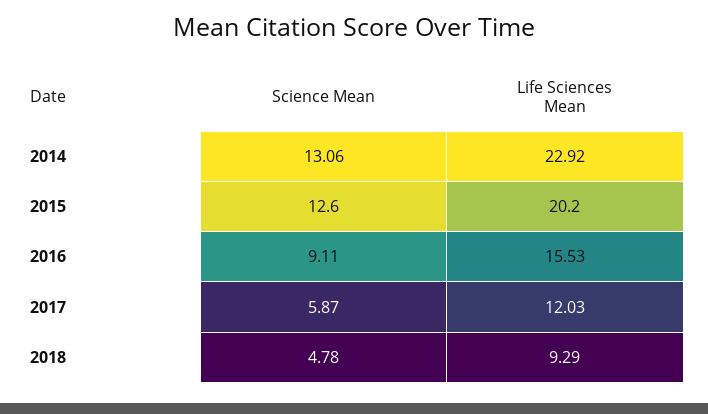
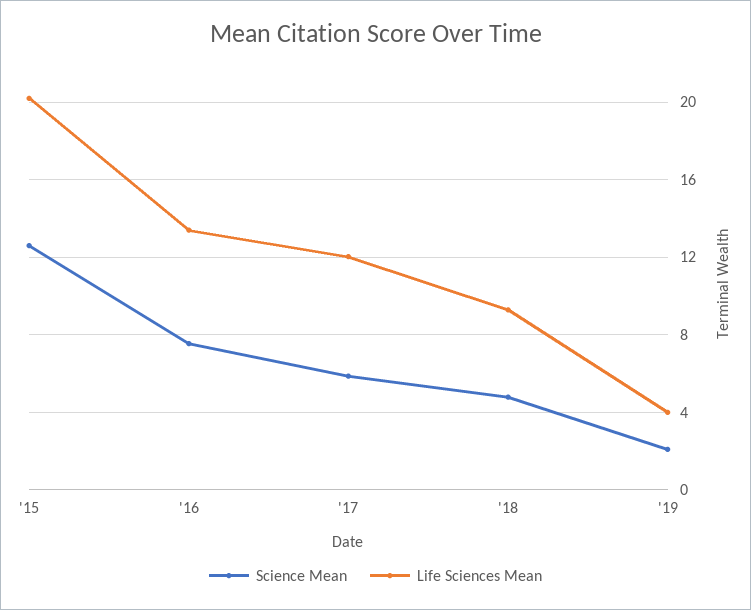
Science Mean, 2014: 13.06 -> none
Life Sciences Mean, 2014: 22.92 -> none
Science Mean, 2016: 9.11 -> 7.5
Life Sciences Mean, 2016: 15.53 -> 13.5
Science Mean, '19: none -> 2
Life Sciences Mean, '19: none -> 4

